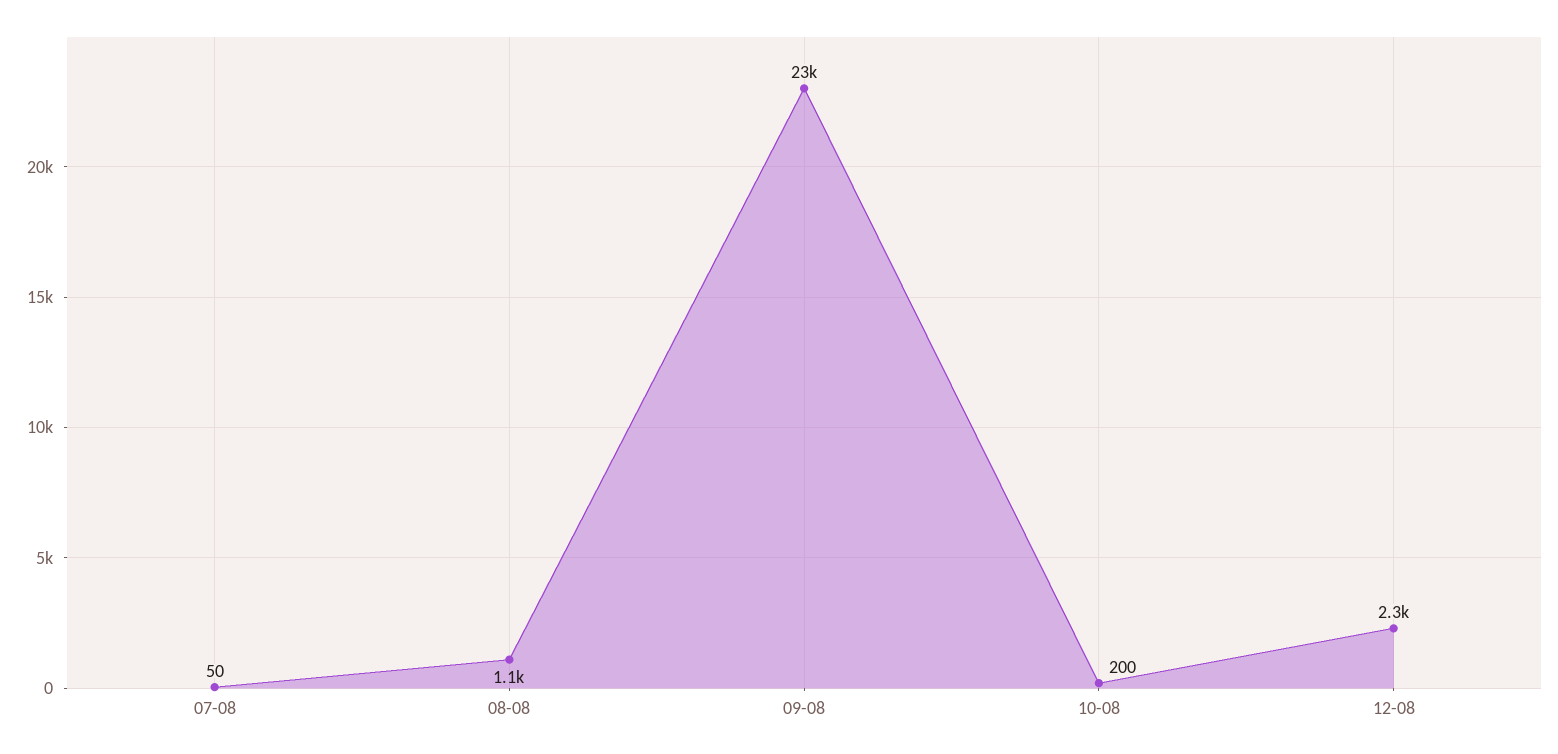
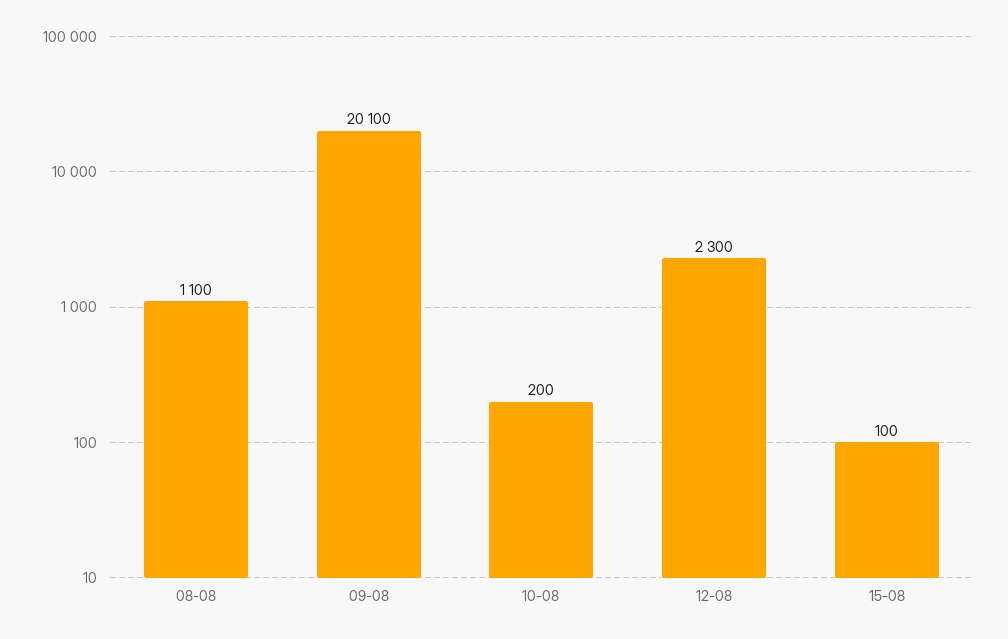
07-08: 50 -> none
09-08: 23000 -> 20100
15-08: none -> 100

